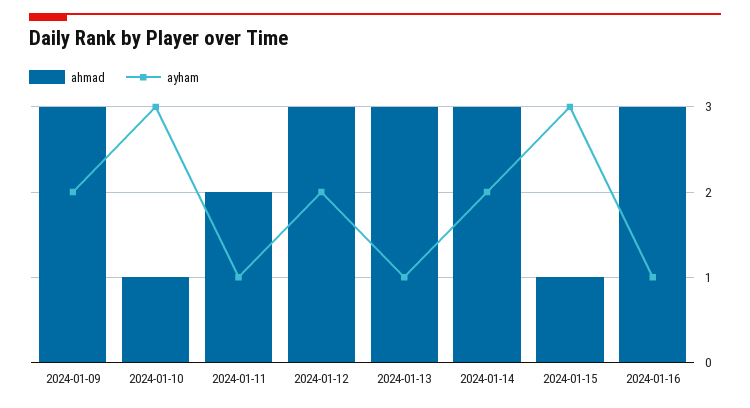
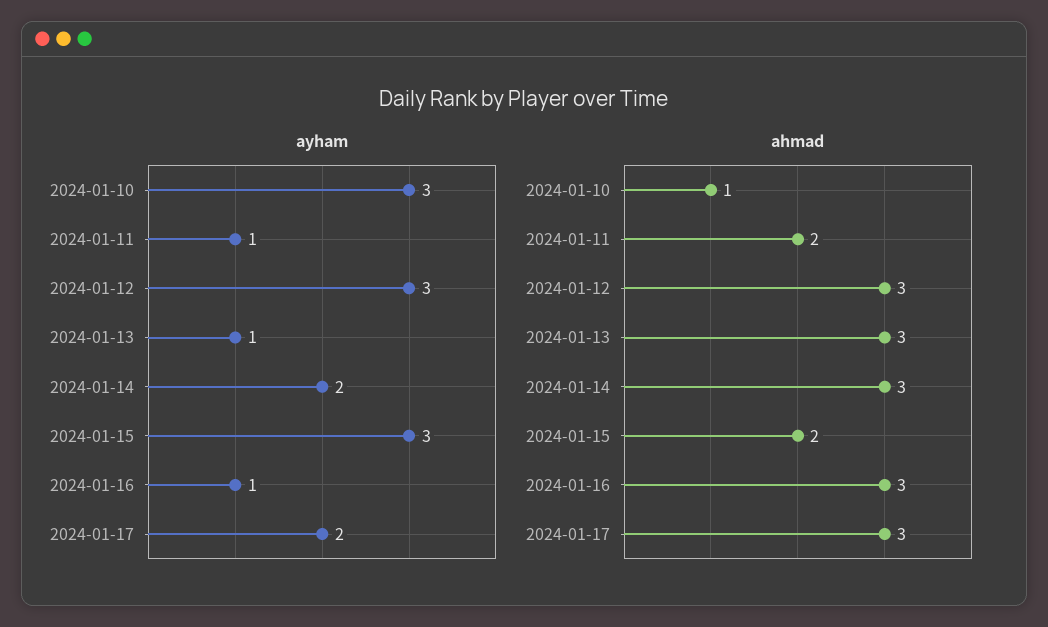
ahmad, 2024-01-09: 3 -> none
ayham, 2024-01-09: 2 -> none
ayham, 2024-01-12: 2 -> 3
ahmad, 2024-01-15: 1 -> 2
ayham, 2024-01-17: none -> 2
ahmad, 2024-01-17: none -> 3

